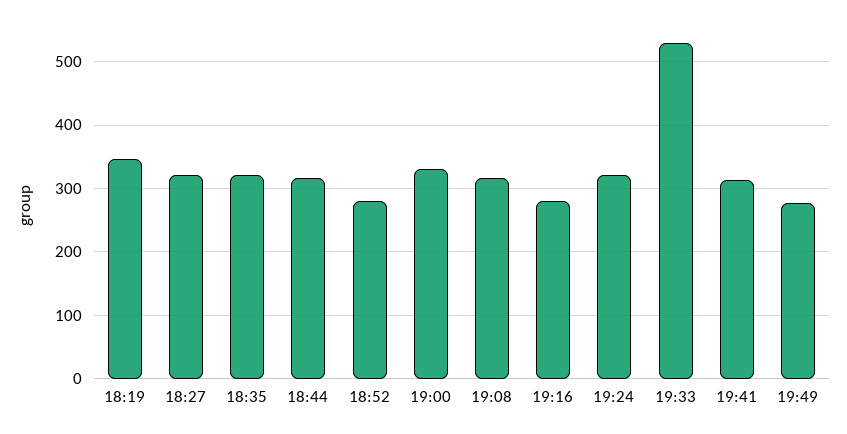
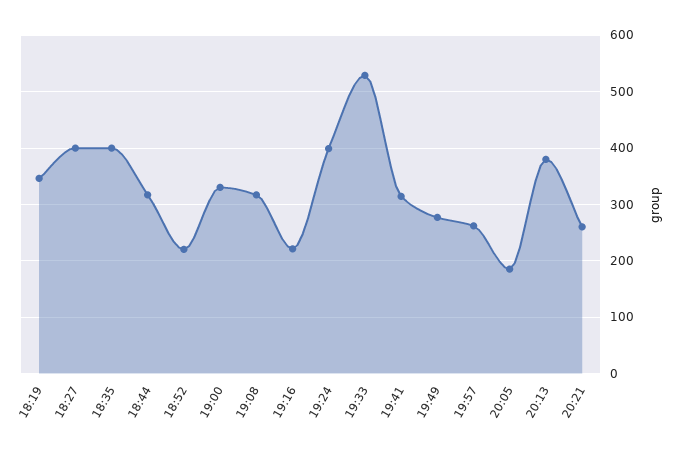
18:27: 320 -> 400
18:35: 320 -> 400
18:52: 280 -> 220
19:16: 280 -> 220
19:24: 320 -> 400
19:57: none -> 260
20:05: none -> 180
20:13: none -> 380
20:21: none -> 260

